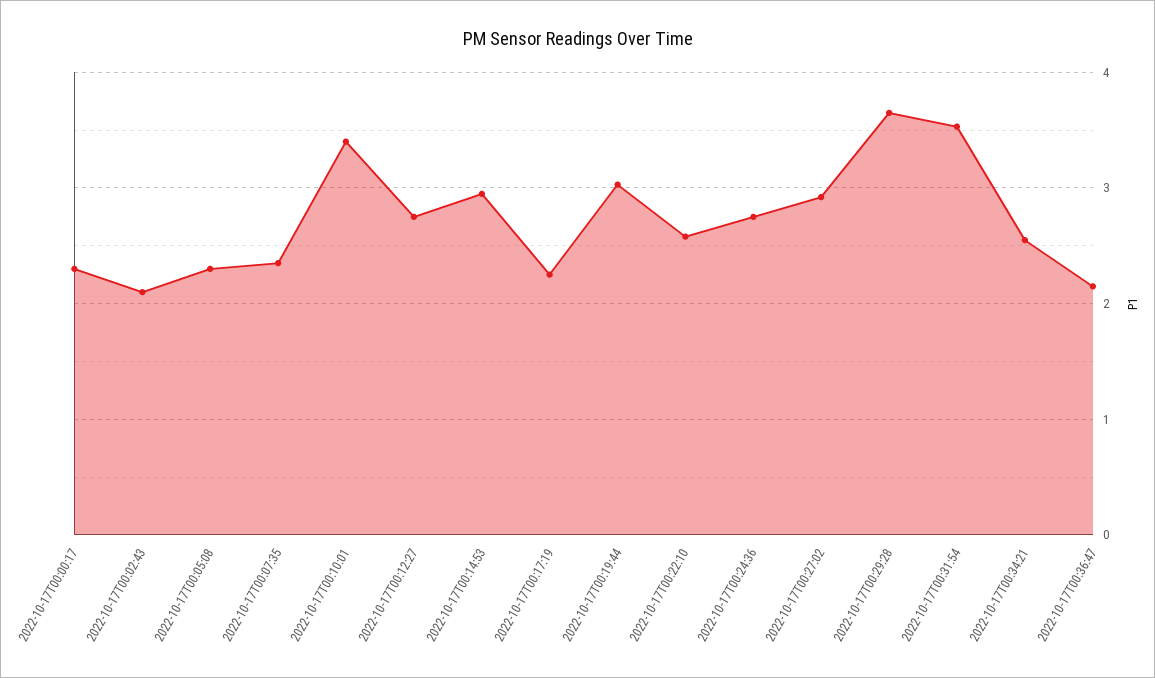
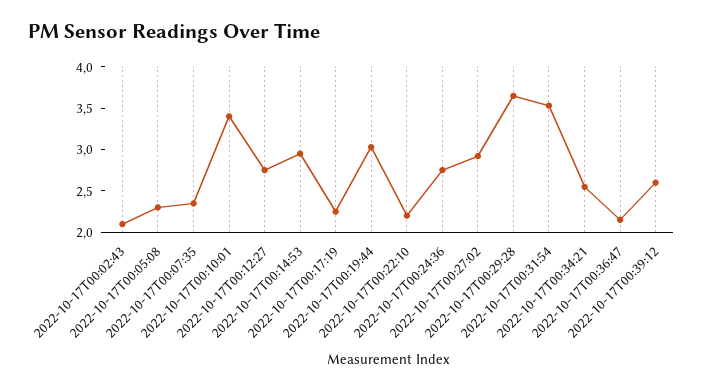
2022-10-17T00:00:17: 2.3 -> none
2022-10-17T00:22:10: 2.6 -> 2.2
2022-10-17T00:39:12: none -> 2.6

